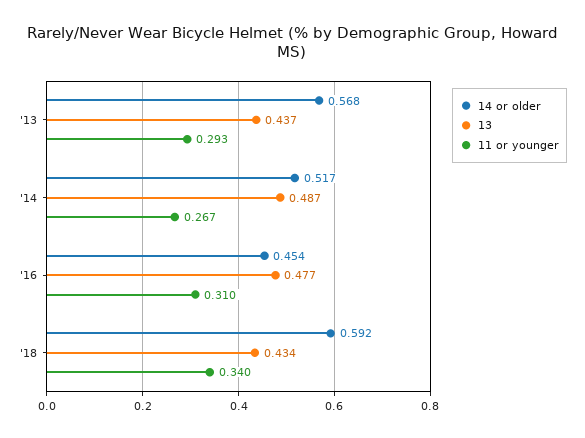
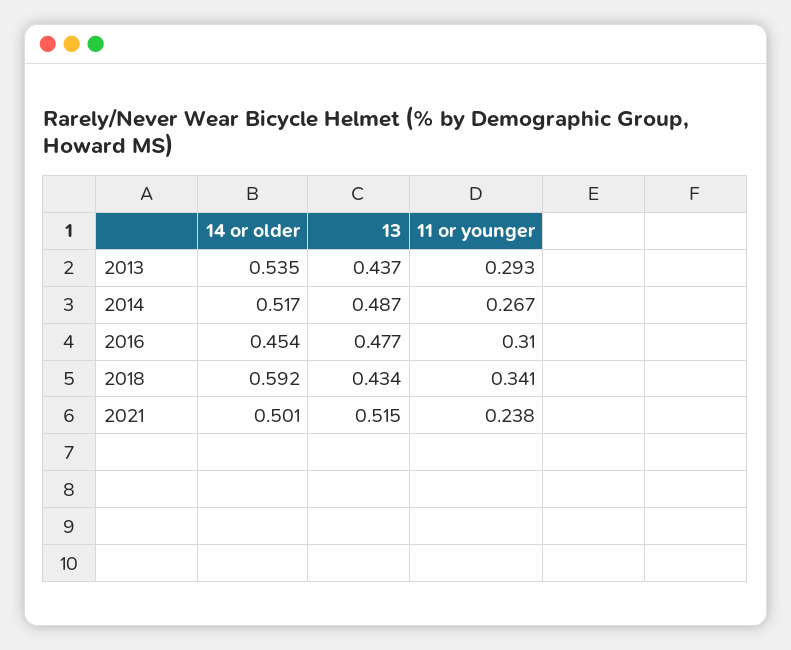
14 or older, '13: 0.568 -> 0.535
11 or younger, '18: 0.34 -> 0.341
14 or older, 2021: none -> 0.501
13, 2021: none -> 0.515
11 or younger, 2021: none -> 0.238

